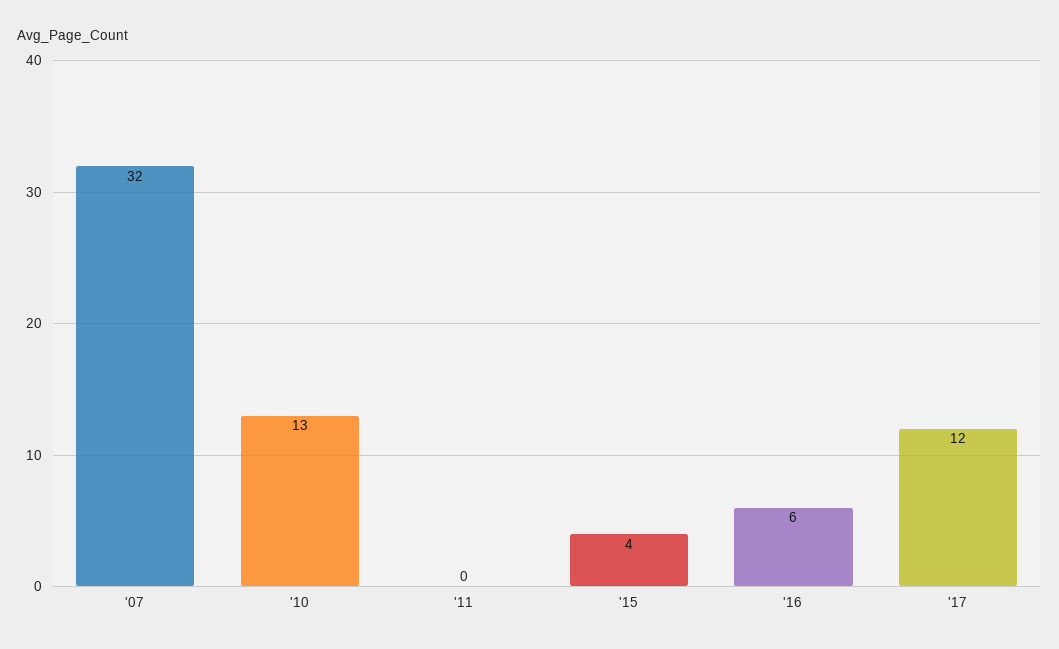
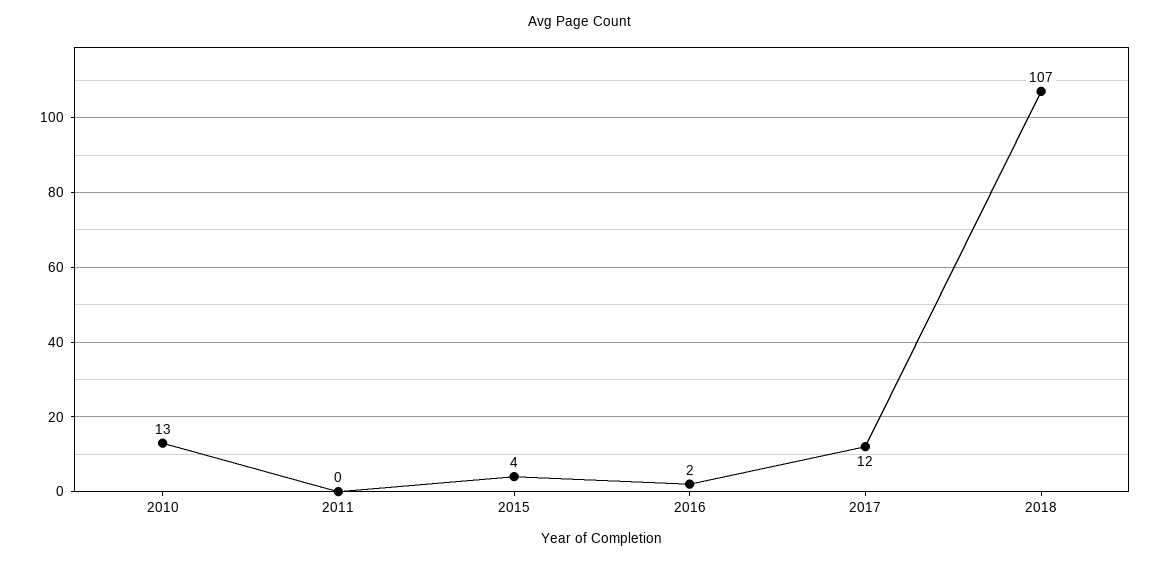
'07: 32 -> none
'16: 6 -> 2
2018: none -> 107

